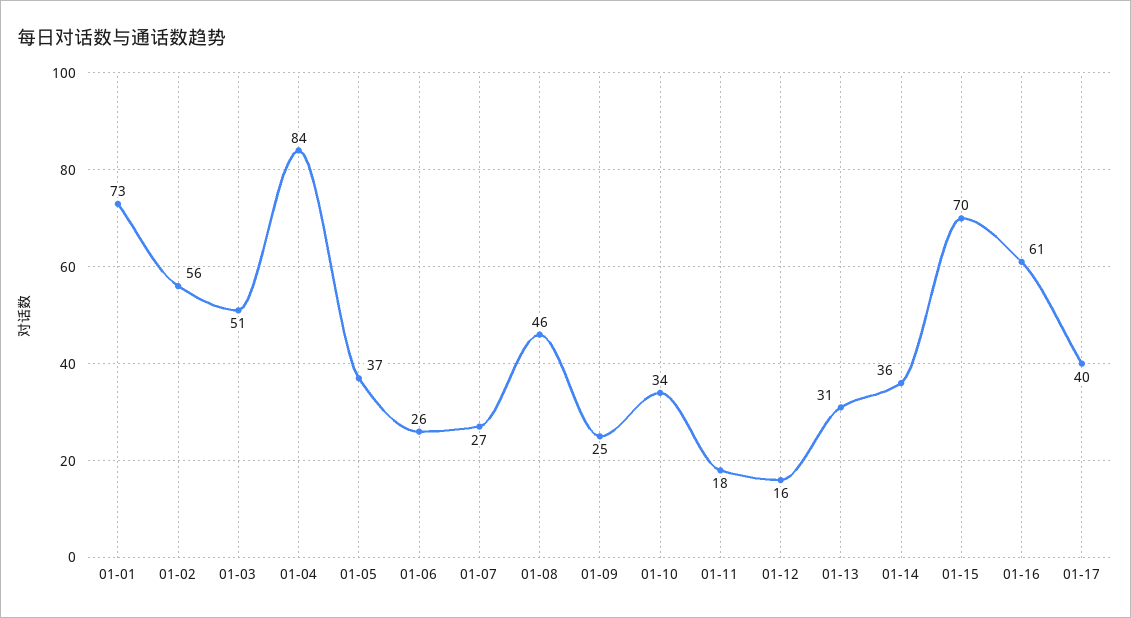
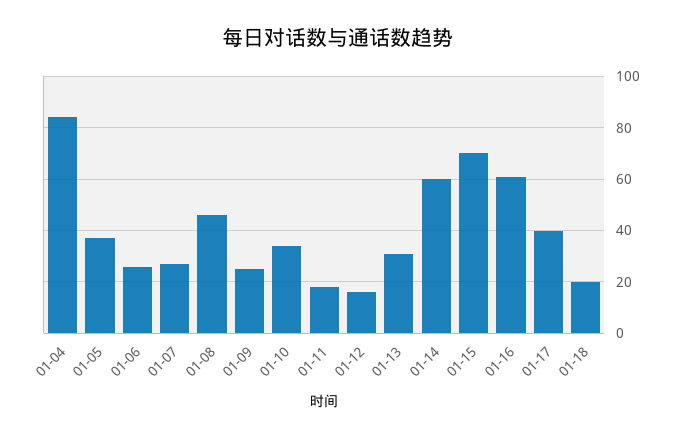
01-01: 73 -> none
01-02: 56 -> none
01-03: 51 -> none
01-14: 36 -> 60
01-18: none -> 20

